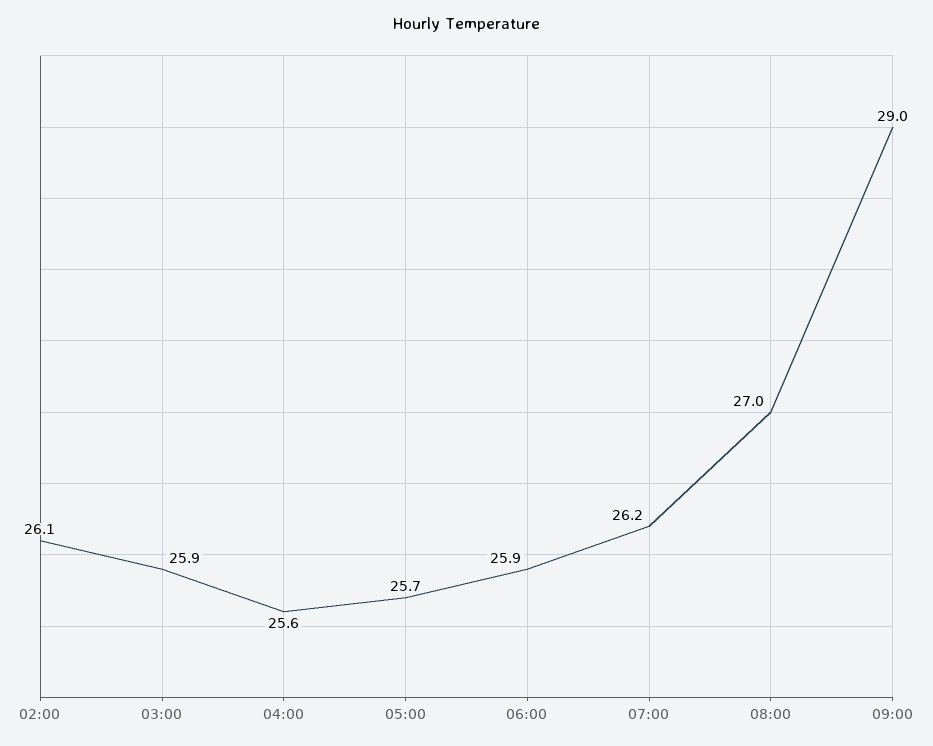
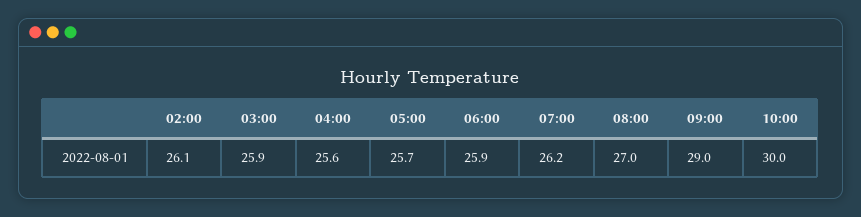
10:00: none -> 30

